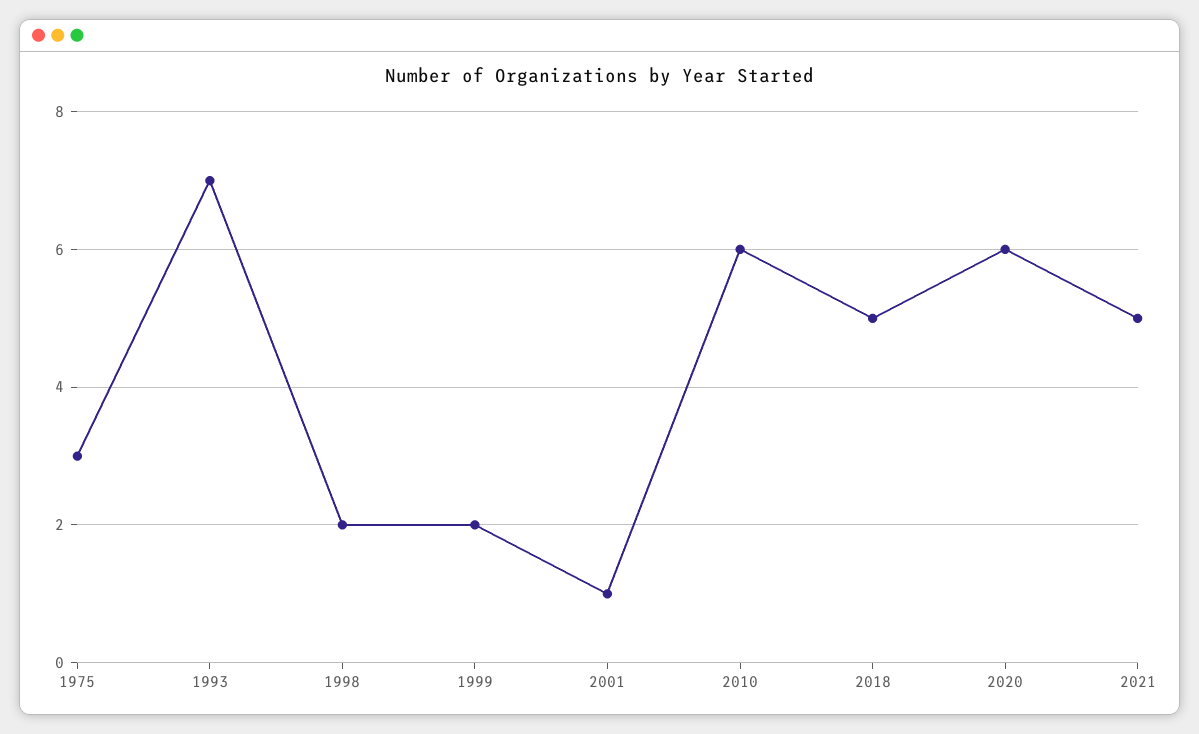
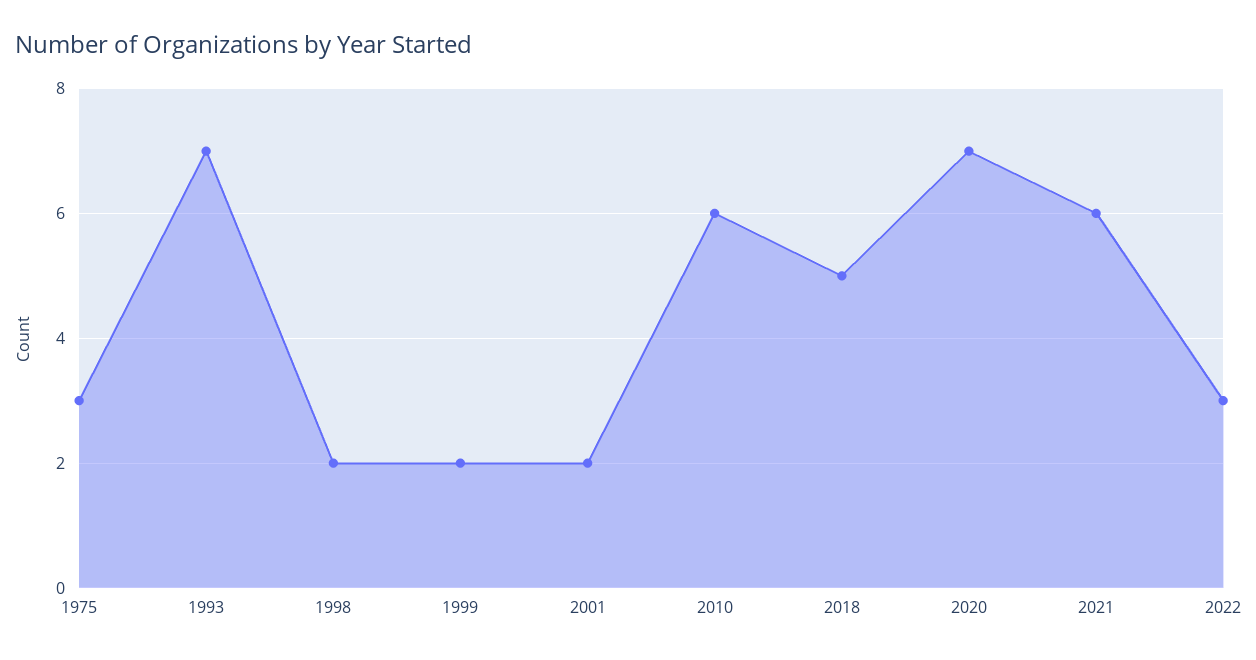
2001: 1 -> 2
2020: 6 -> 7
2021: 5 -> 6
2022: none -> 3

